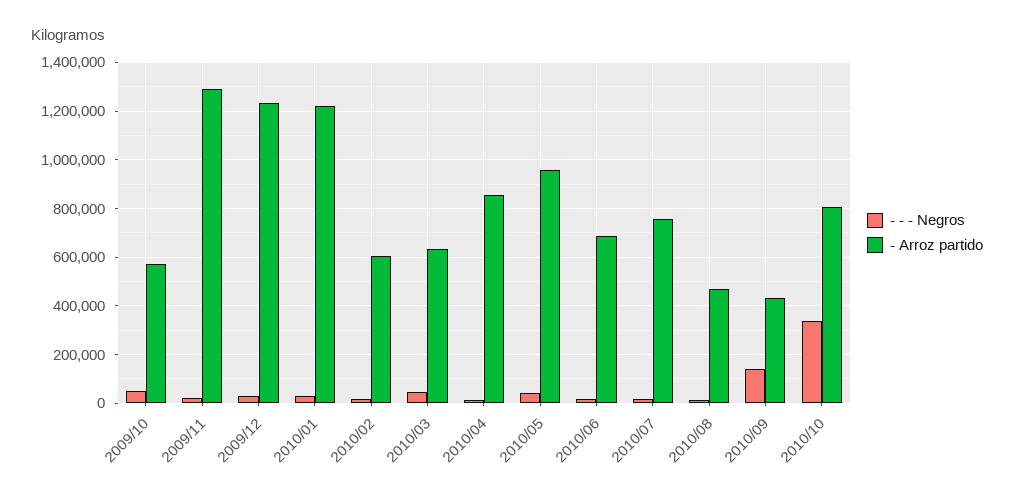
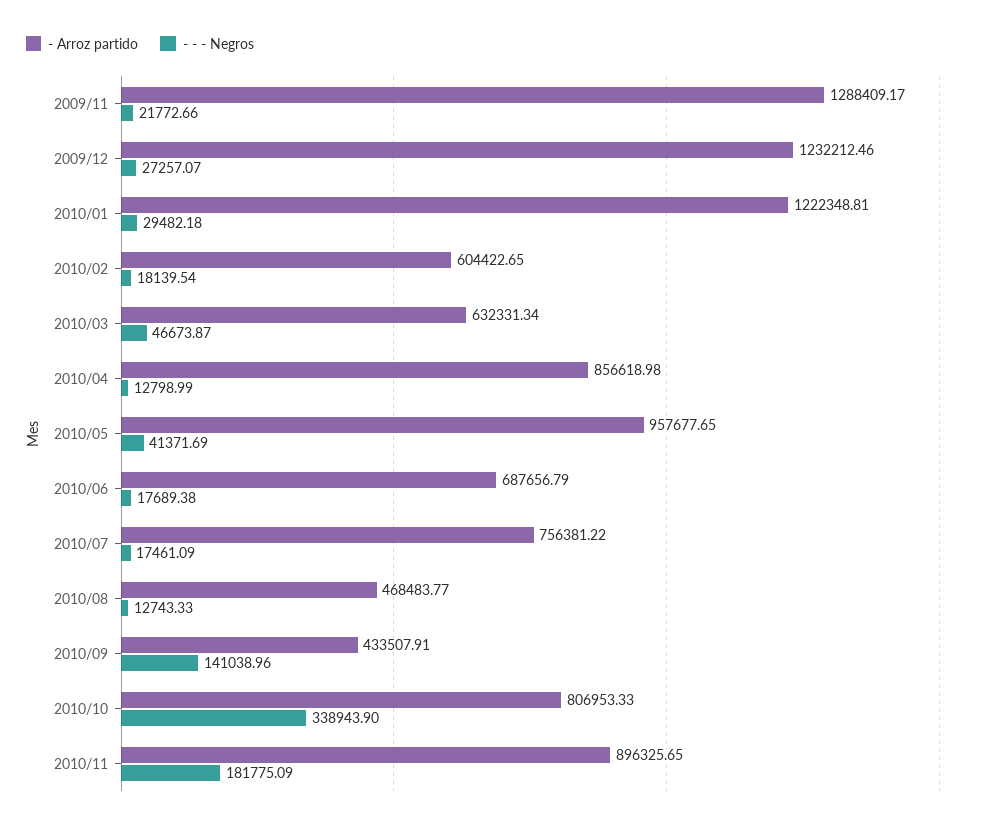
- - - Negros, 2009/10: 50000 -> none
- Arroz partido, 2009/10: 575000 -> none
- Arroz partido, 2010/11: none -> 896325.65
- - - Negros, 2010/11: none -> 181775.09

